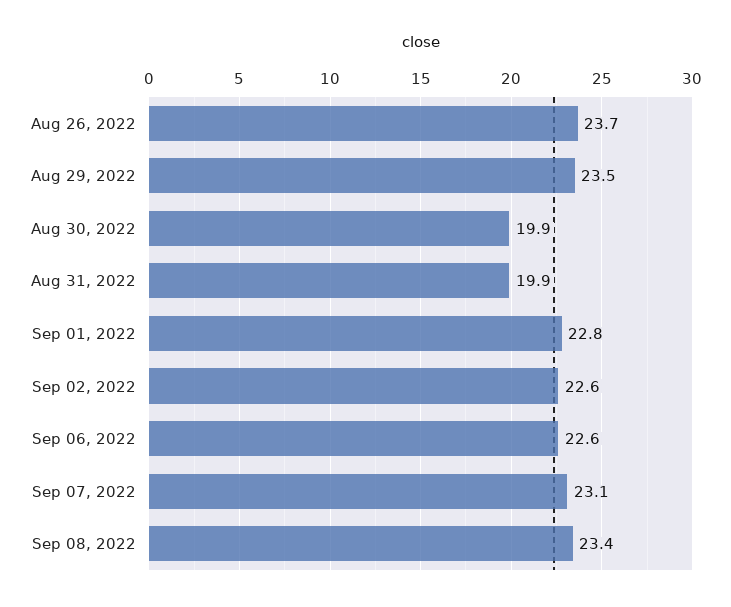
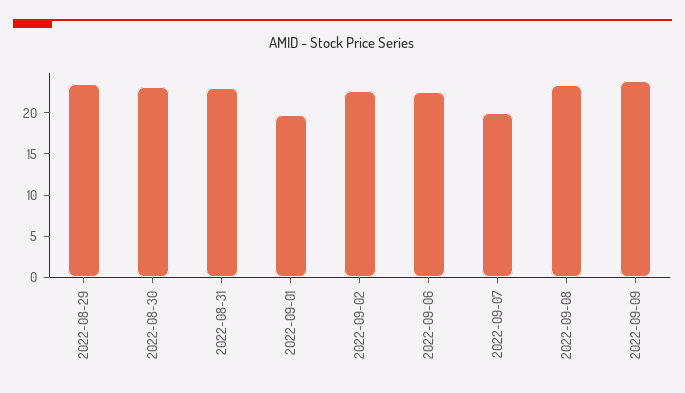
Aug 26, 2022: 23.7 -> none
Aug 30, 2022: 19.9 -> 23
Aug 31, 2022: 19.9 -> 23
Sep 01, 2022: 22.8 -> 20
Sep 07, 2022: 23.1 -> 20
2022-09-09: none -> 24

